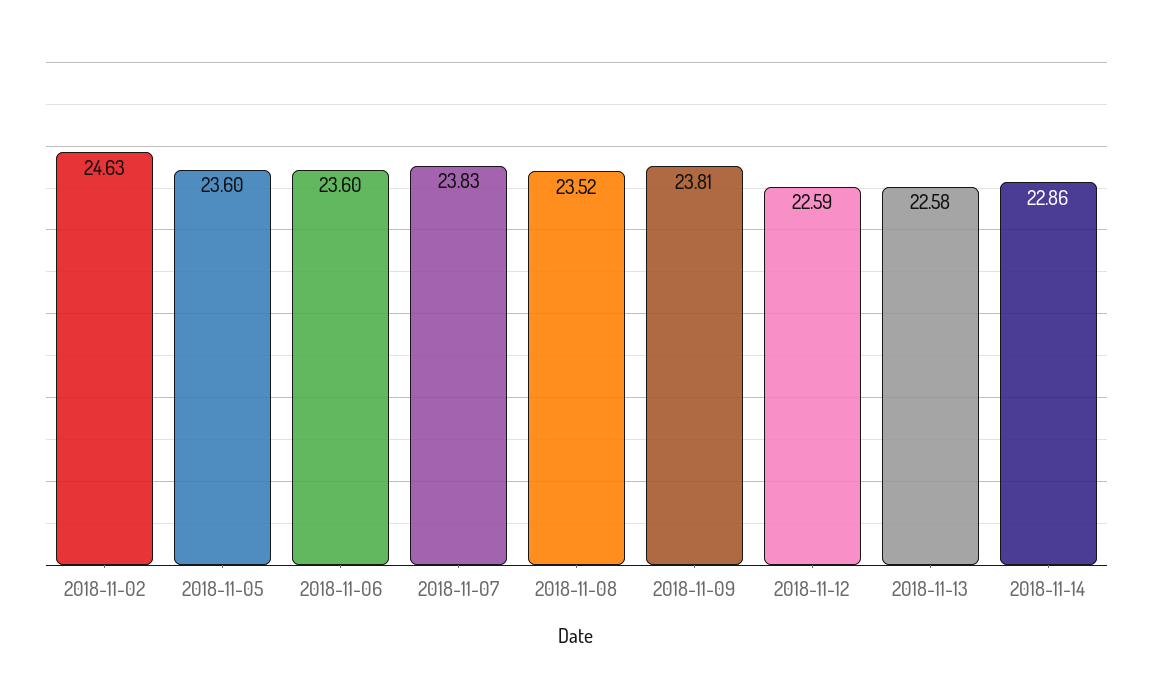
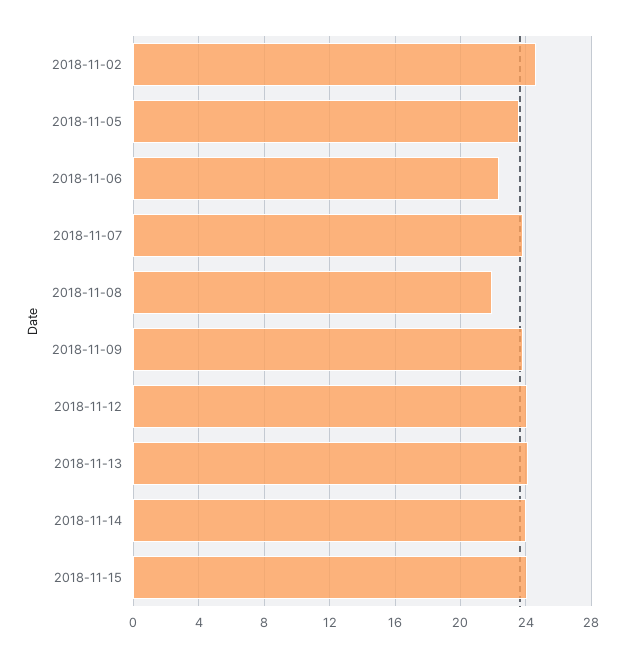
2018-11-06: 23.6 -> 22.5
2018-11-08: 23.52 -> 22
2018-11-12: 22.59 -> 24
2018-11-13: 22.58 -> 24
2018-11-14: 22.86 -> 24
2018-11-15: none -> 24

